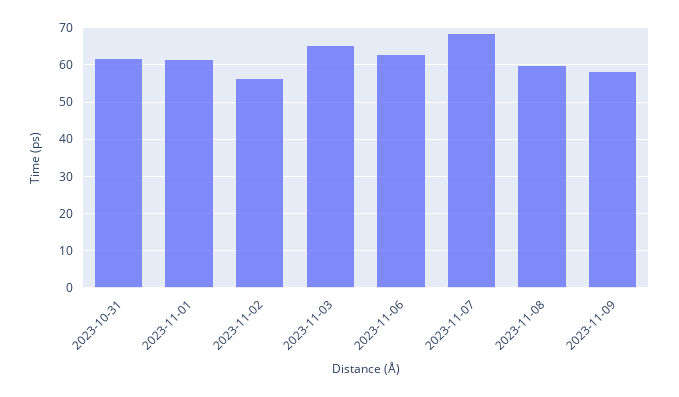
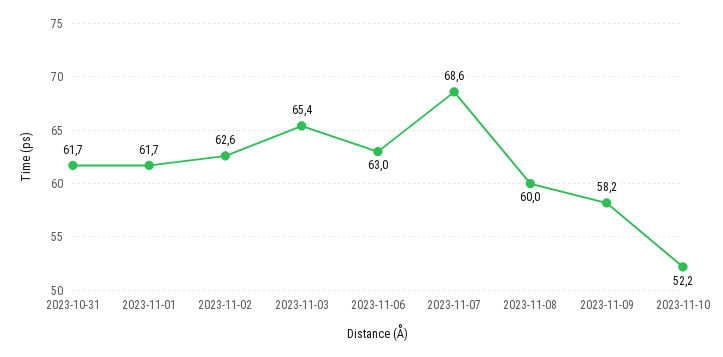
2023-11-02: 56 -> 62.6
2023-11-10: none -> 52.2

